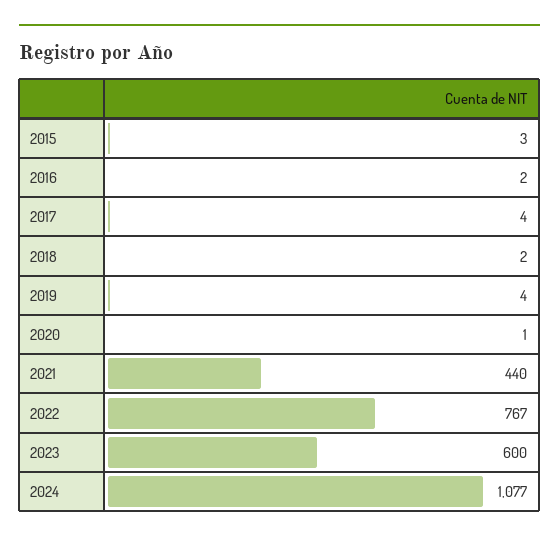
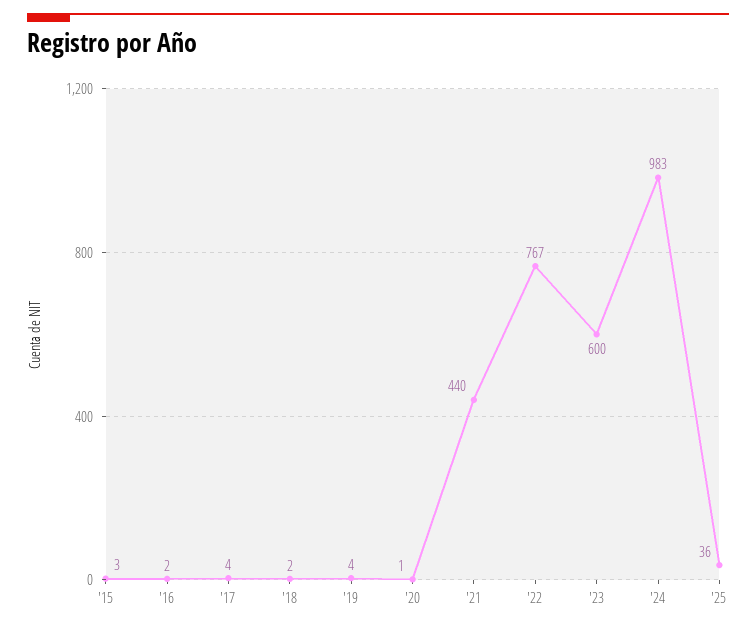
2024: 1077 -> 983
'25: none -> 36

